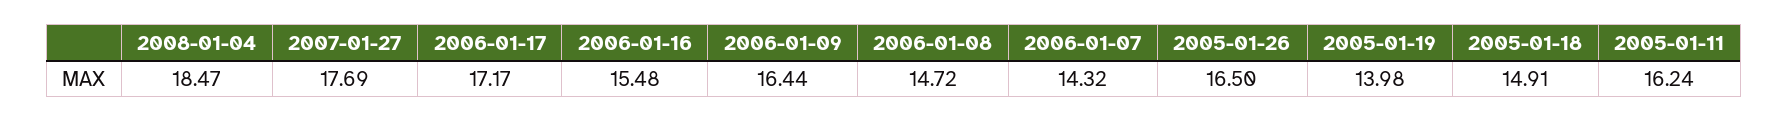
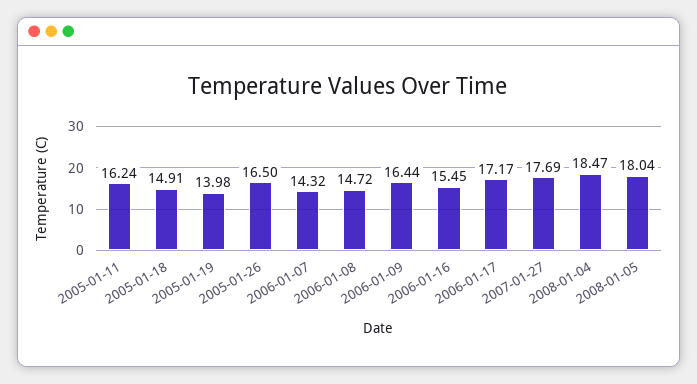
2006-01-16: 15.48 -> 15.45
2008-01-05: none -> 18.04

